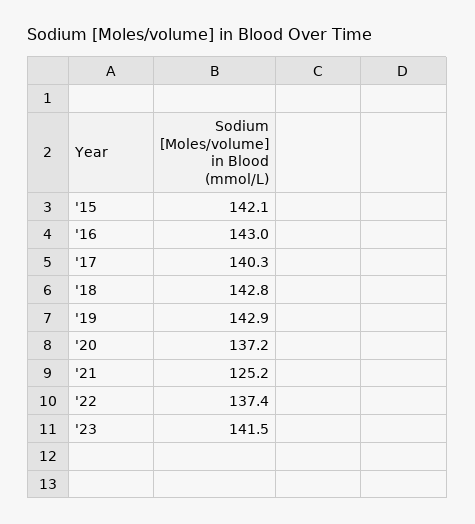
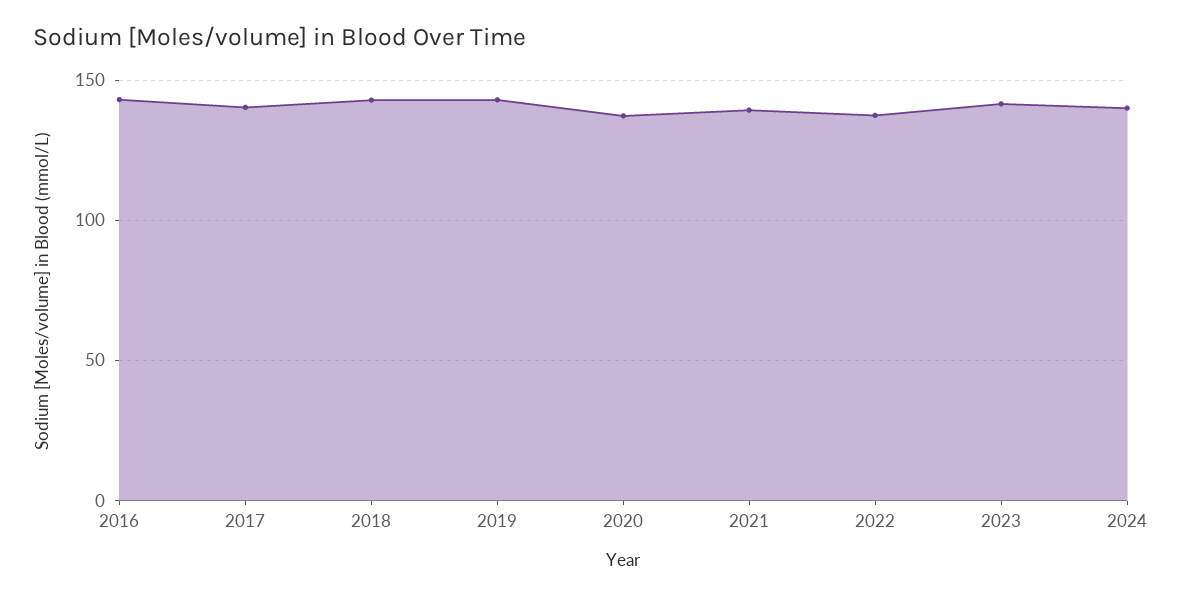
'15: 142.1 -> none
'21: 125.2 -> 140
2024: none -> 140

